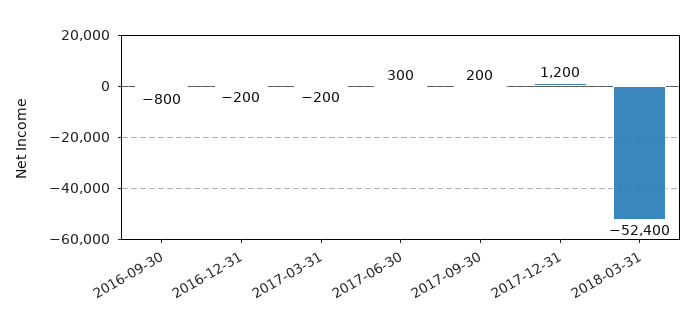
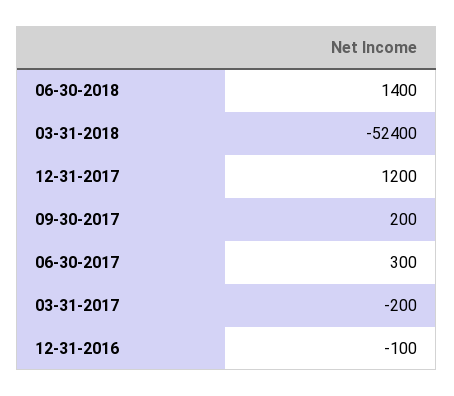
2016-09-30: -800 -> none
2016-12-31: -200 -> -100
06-30-2018: none -> 1400

